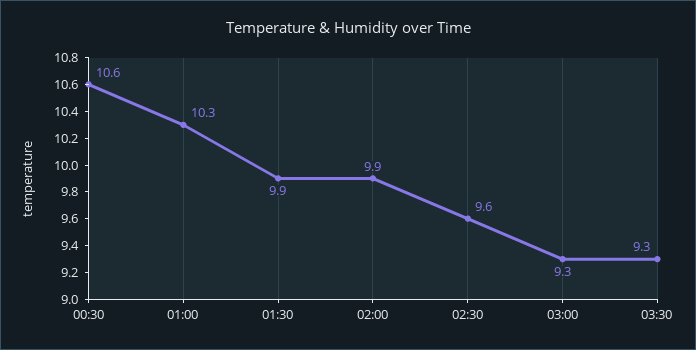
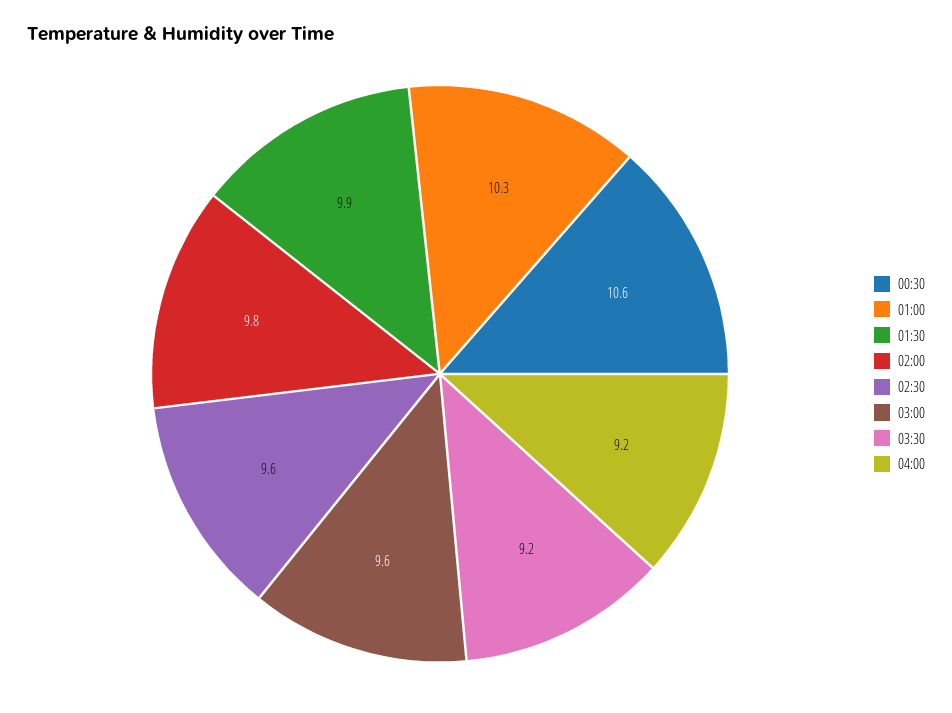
02:00: 9.9 -> 9.8
03:00: 9.3 -> 9.6
03:30: 9.3 -> 9.2
04:00: none -> 9.2

